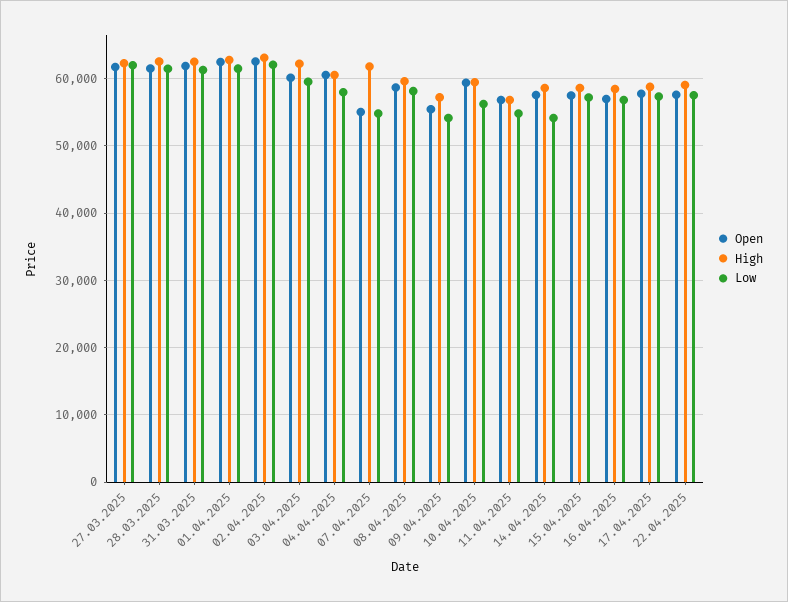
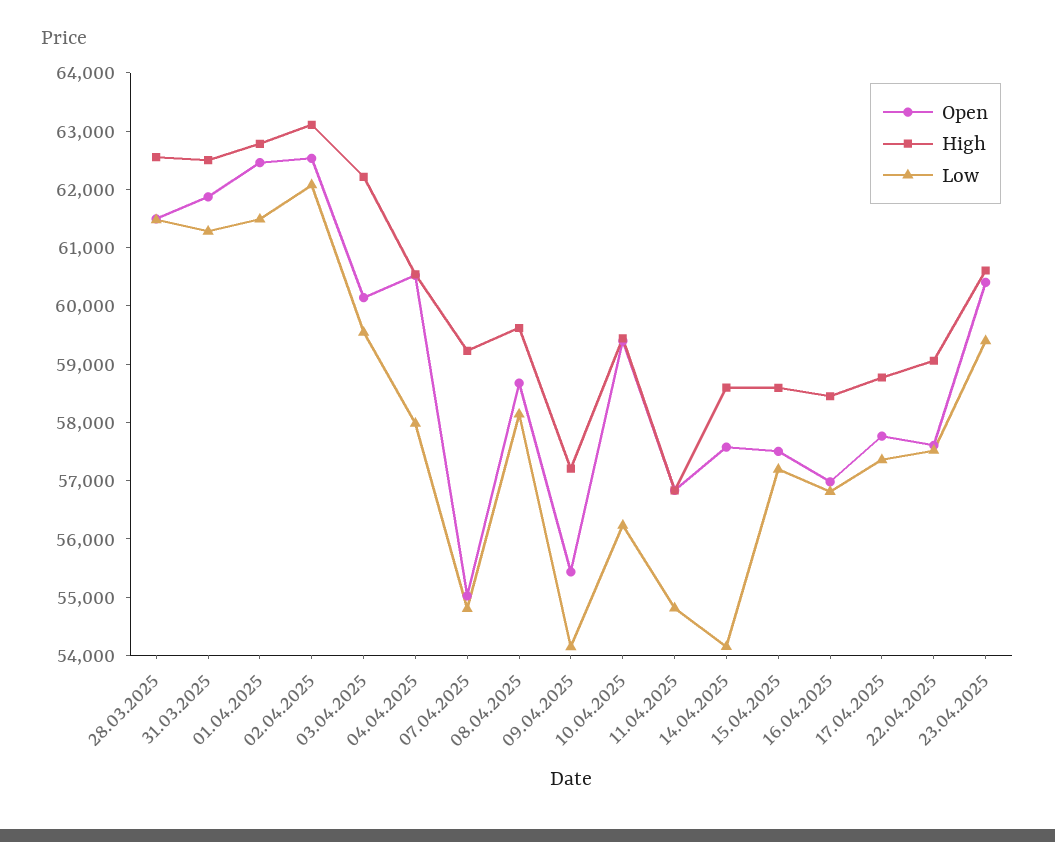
Open, 27.03.2025: 62000 -> none
High, 27.03.2025: 62000 -> none
Low, 27.03.2025: 62000 -> none
High, 07.04.2025: 62000 -> 59200
Open, 23.04.2025: none -> 60400
High, 23.04.2025: none -> 60600
Low, 23.04.2025: none -> 59400

